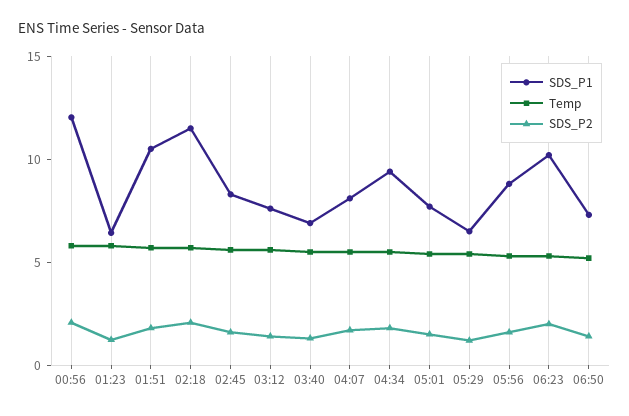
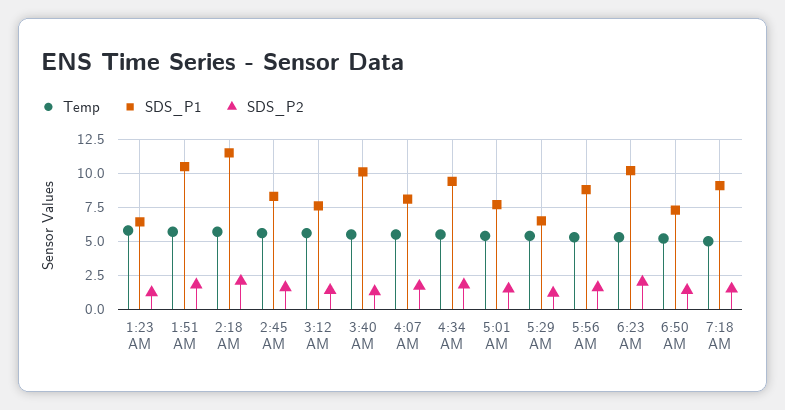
SDS_P1, 00:56: 12 -> none
Temp, 00:56: 6 -> none
SDS_P2, 00:56: 2 -> none
SDS_P1, 03:40: 7 -> 10
Temp, 7:18 AM: none -> 5
SDS_P1, 7:18 AM: none -> 9
SDS_P2, 7:18 AM: none -> 1.5

